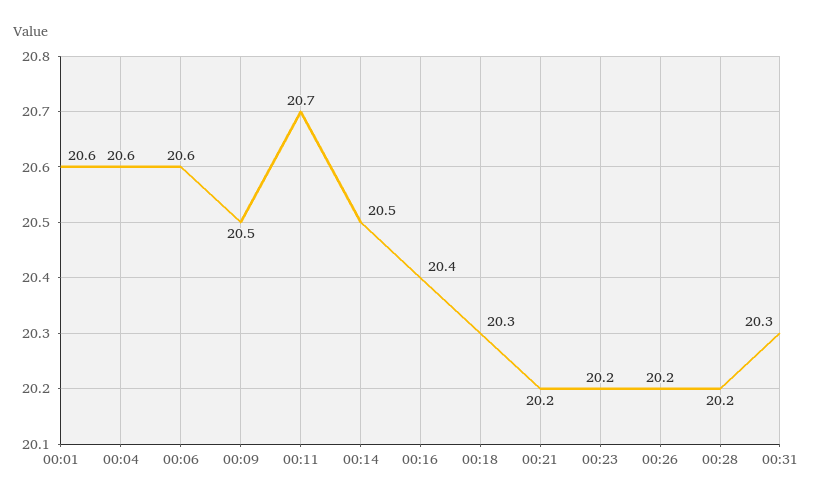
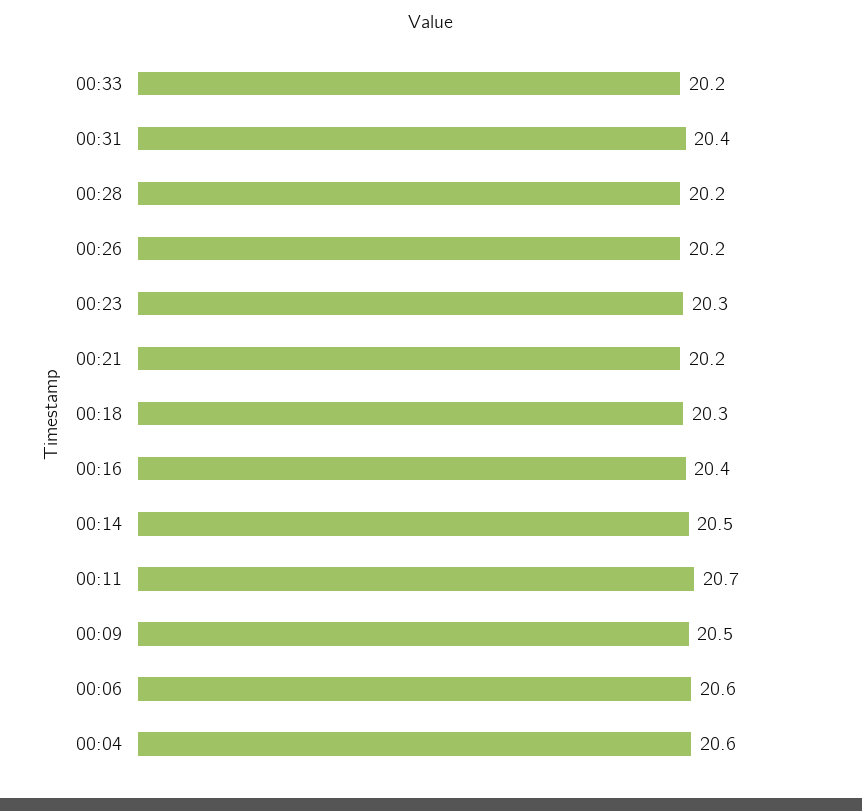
00:01: 20.6 -> none
00:23: 20.2 -> 20.3
00:31: 20.3 -> 20.4
00:33: none -> 20.2

